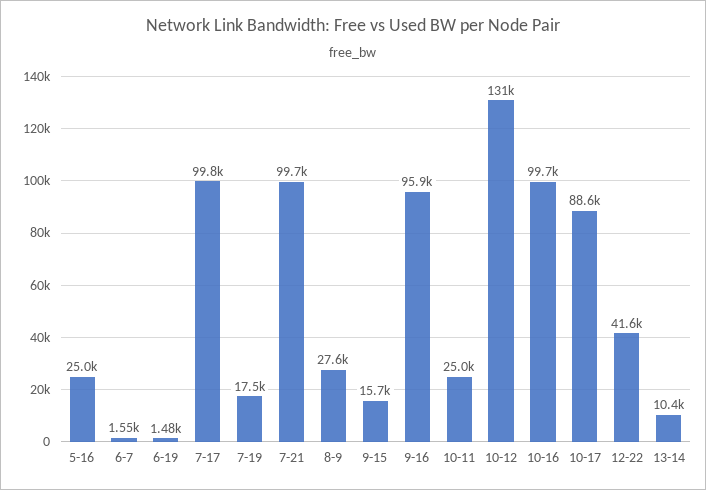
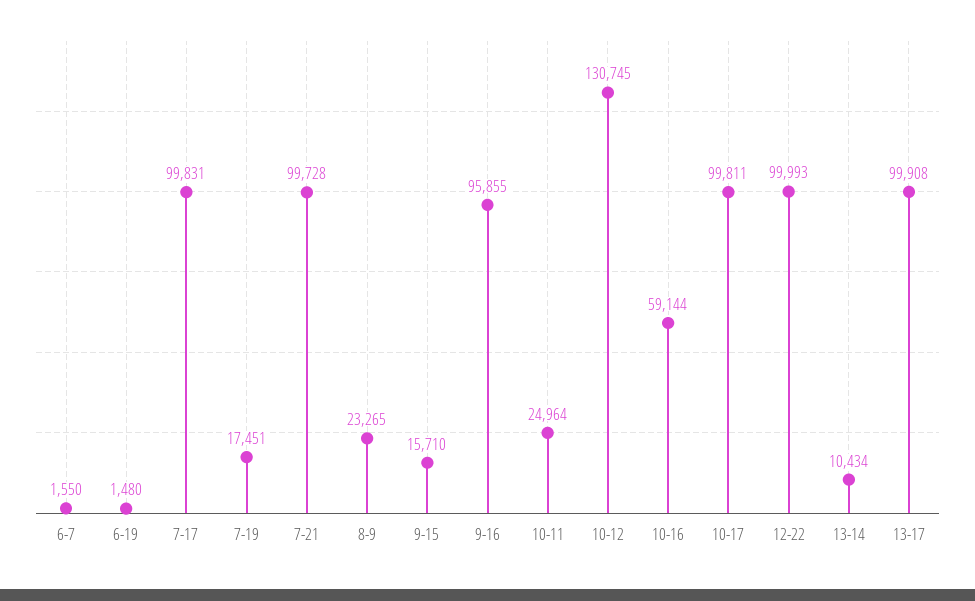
5-16: 25000 -> none
8-9: 27600 -> 23265
10-16: 99700 -> 59144
10-17: 88600 -> 99811
12-22: 41600 -> 99993
13-17: none -> 99908

